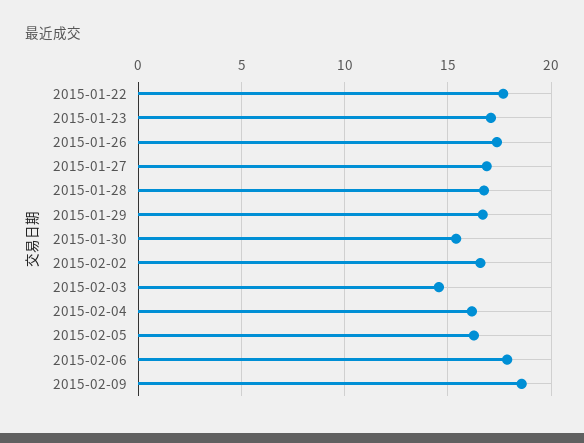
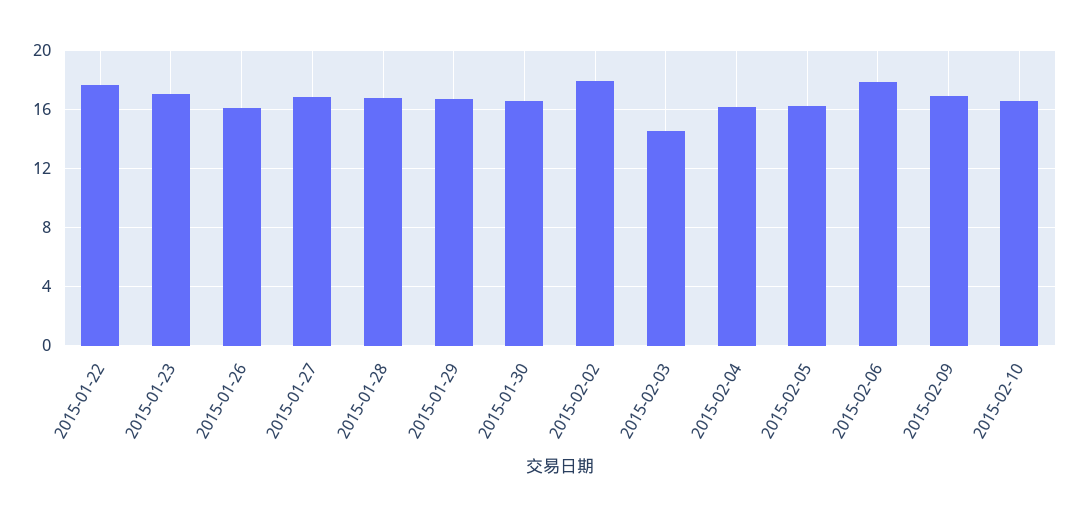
2015-01-26: 17.5 -> 16
2015-01-30: 15.5 -> 16.5
2015-02-02: 16.5 -> 18
2015-02-09: 18.5 -> 17
2015-02-10: none -> 16.5

